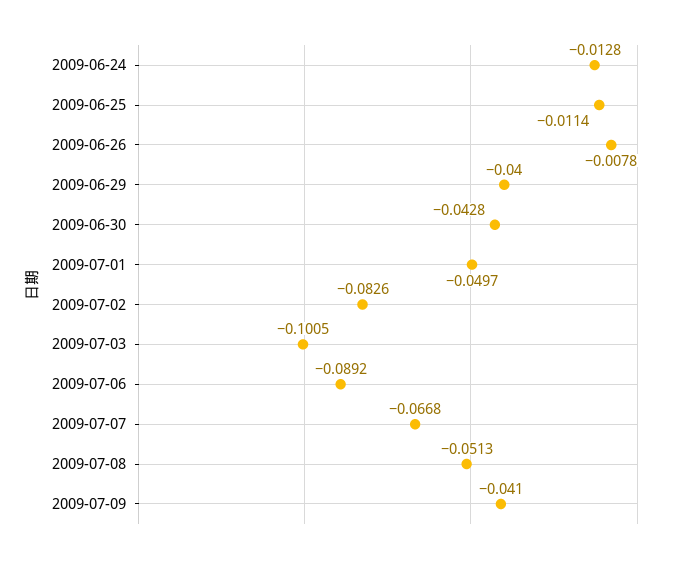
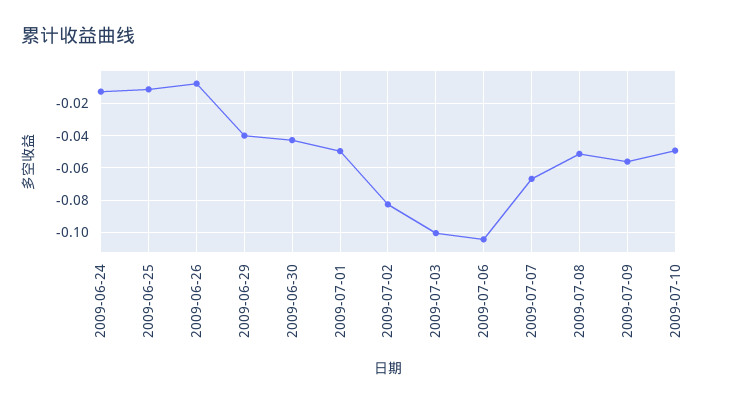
2009-07-06: -0.0892 -> -0.105
2009-07-09: -0.041 -> -0.055
2009-07-10: none -> -0.05

